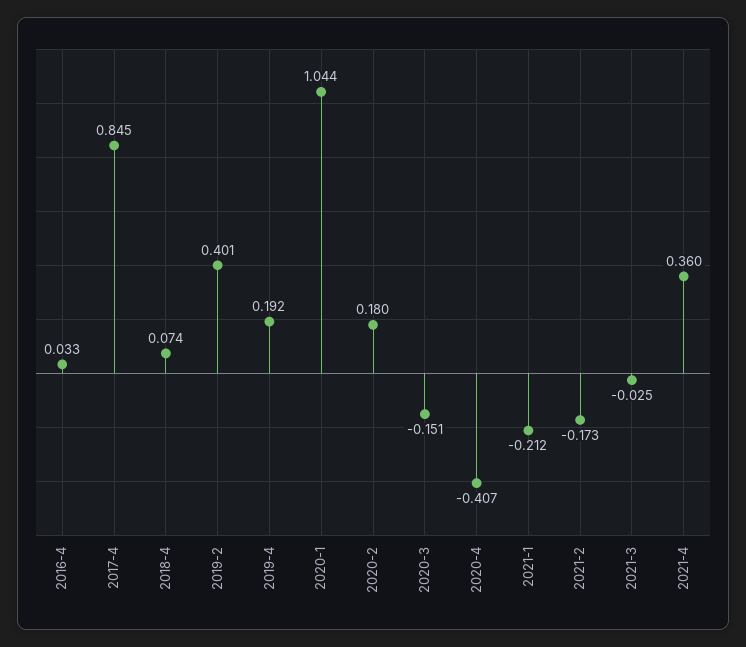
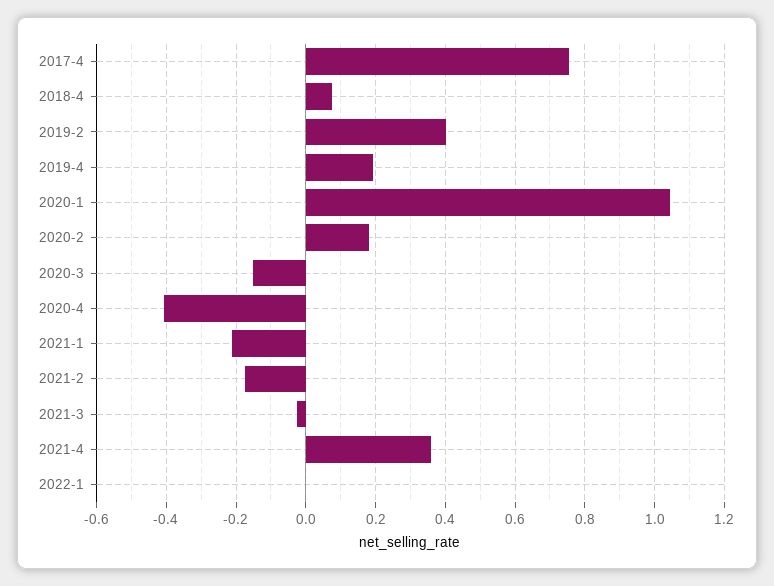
2016-4: 0.033 -> none
2017-4: 0.845 -> 0.76
2022-1: none -> 0

